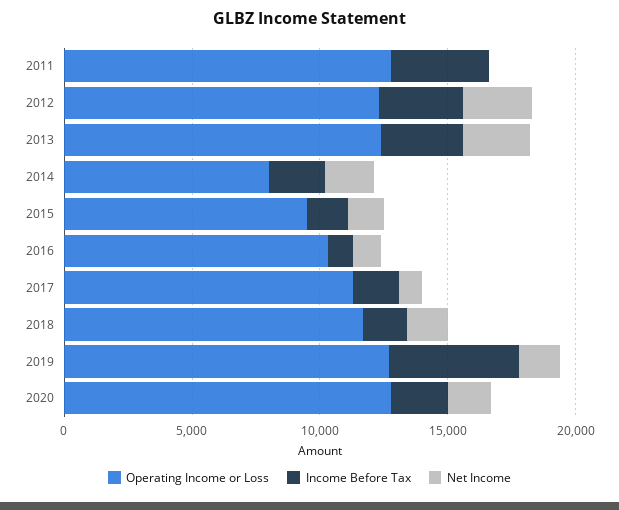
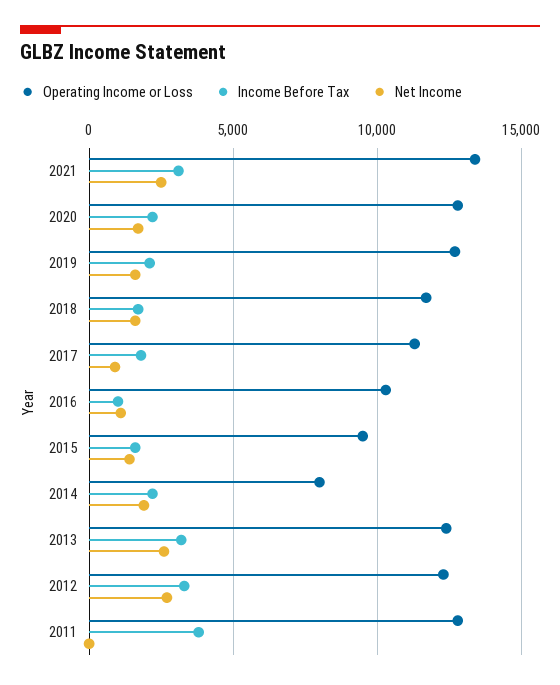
Income Before Tax, 2019: 5000 -> 2000
Operating Income or Loss, 2021: none -> 13500
Income Before Tax, 2021: none -> 3000
Net Income, 2021: none -> 2500

